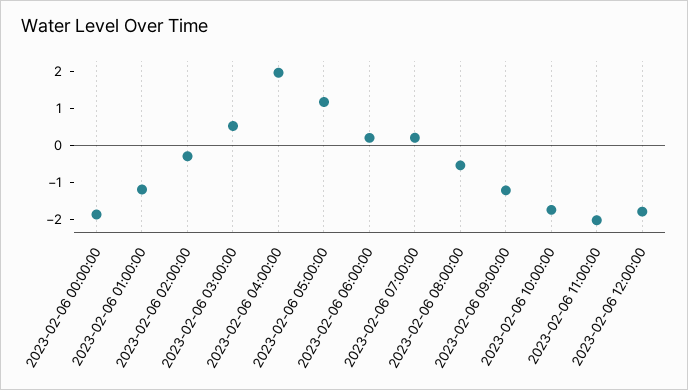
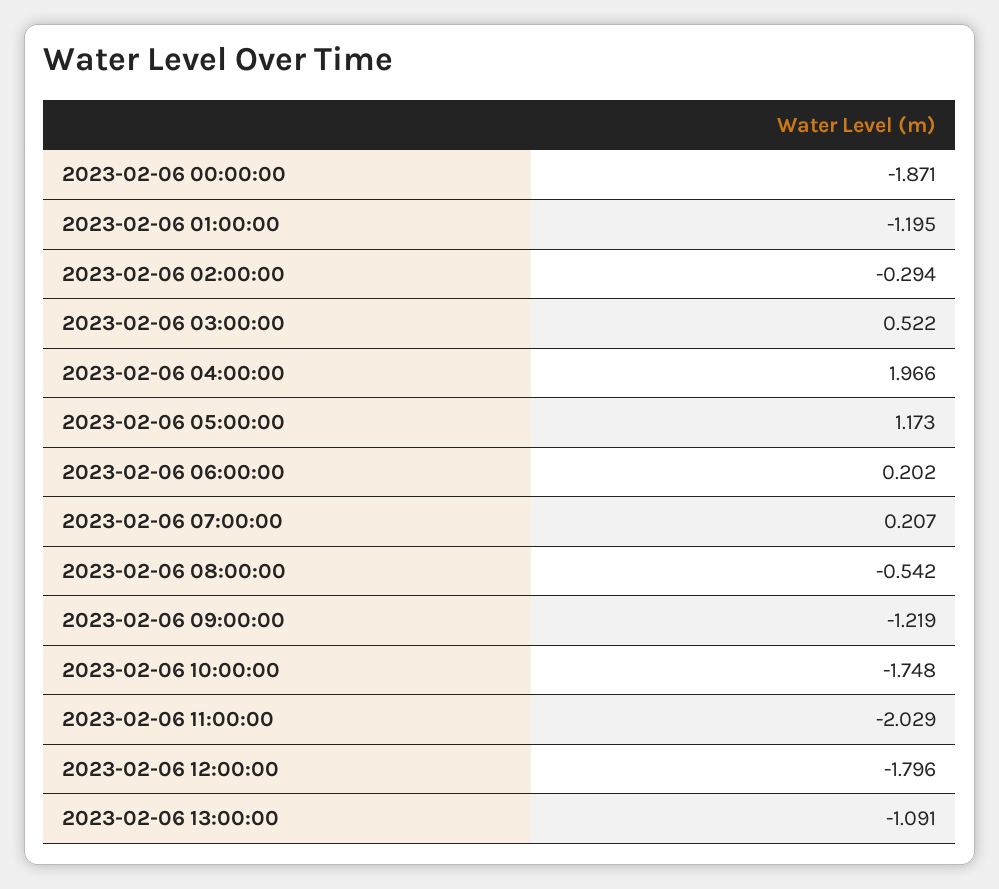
2023-02-06 13:00:00: none -> -1.091

